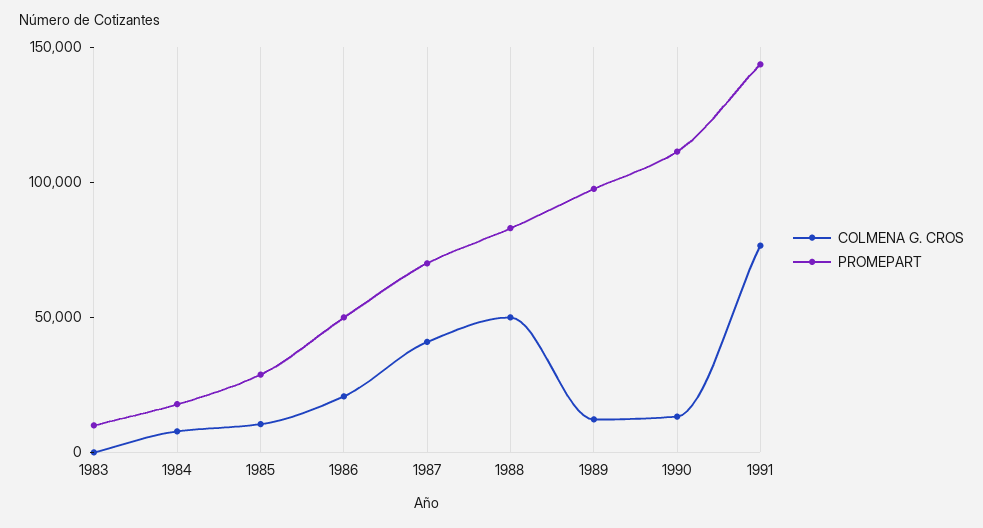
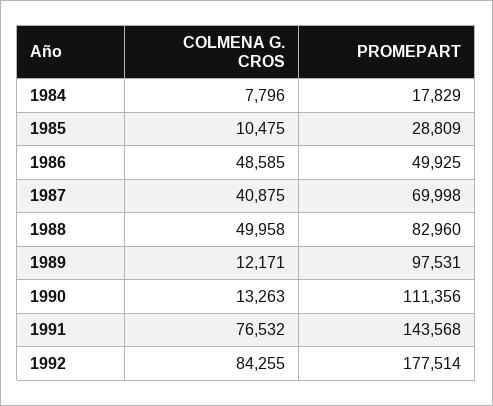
COLMENA G. CROS, 1983: 0 -> none
PROMEPART, 1983: 10000 -> none
COLMENA G. CROS, 1986: 20000 -> 48585
COLMENA G. CROS, 1992: none -> 84255
PROMEPART, 1992: none -> 177514

